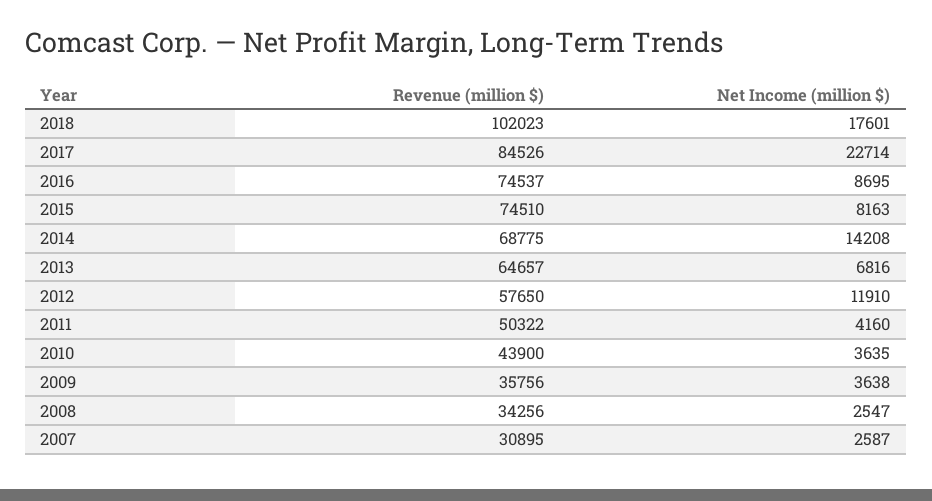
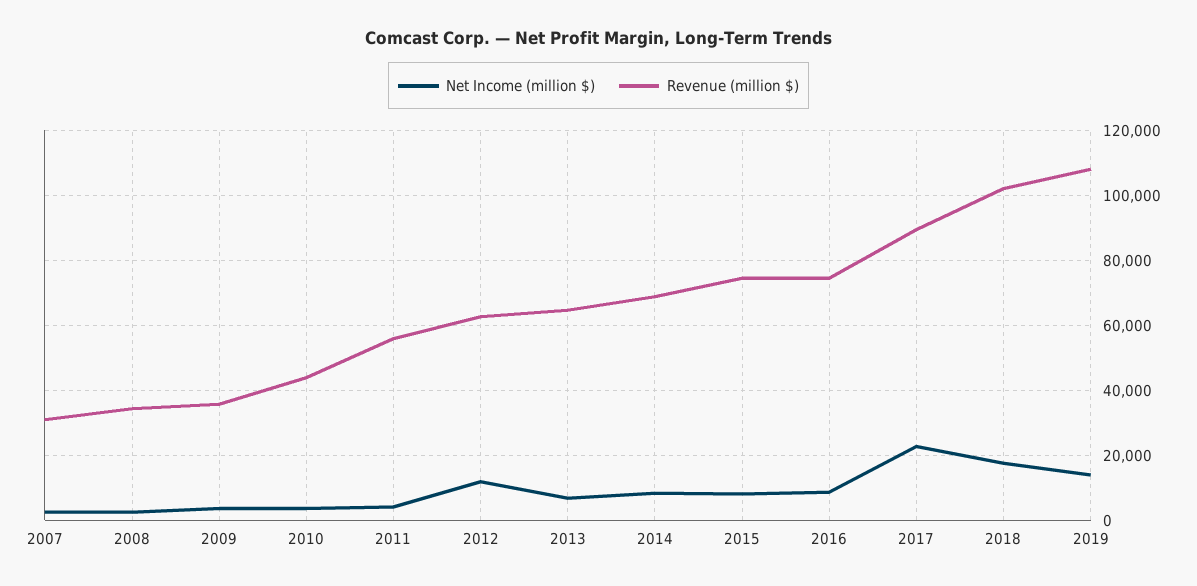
Revenue (million $), 2017: 84526 -> 90000
Net Income (million $), 2014: 14208 -> 8000
Revenue (million $), 2012: 57650 -> 62000
Revenue (million $), 2011: 50322 -> 56000
Net Income (million $), 2019: none -> 14000
Revenue (million $), 2019: none -> 108000

